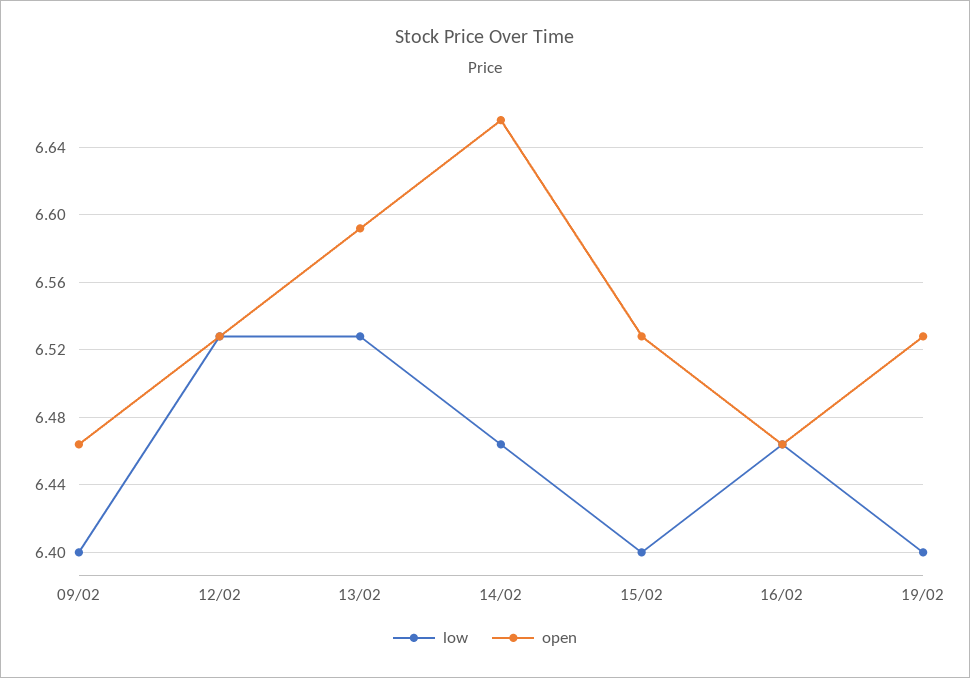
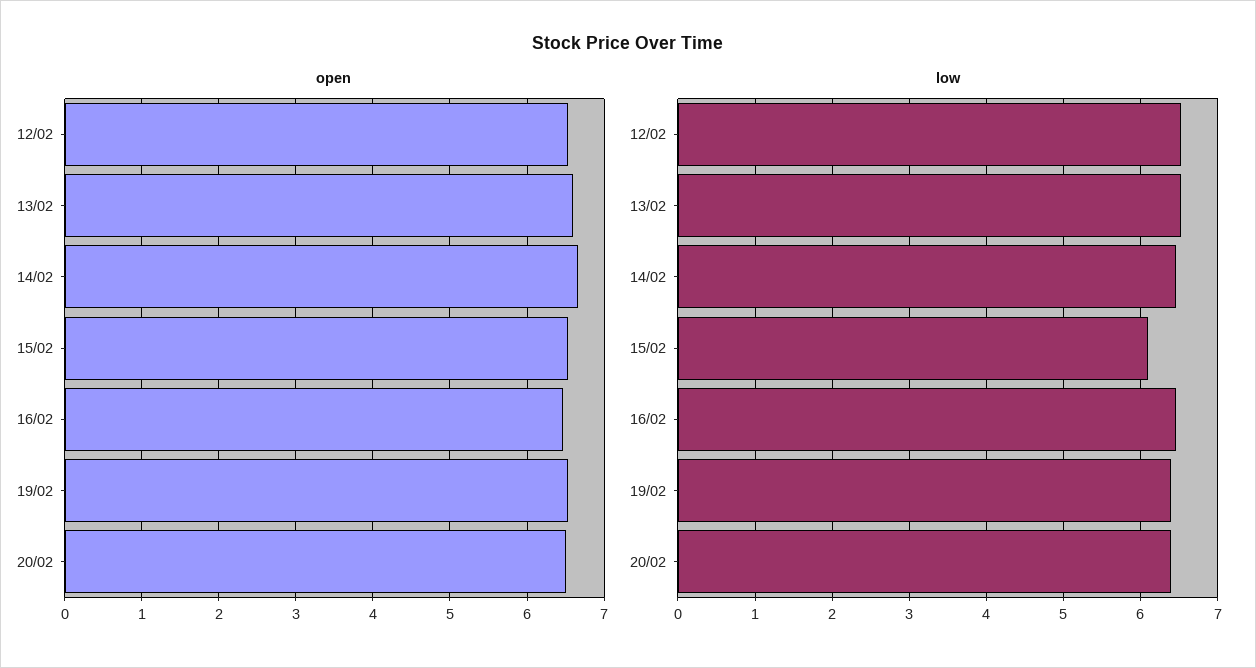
low, 09/02: 6.4 -> none
open, 09/02: 6.465 -> none
low, 15/02: 6.4 -> 6.1
open, 20/02: none -> 6.5
low, 20/02: none -> 6.4

